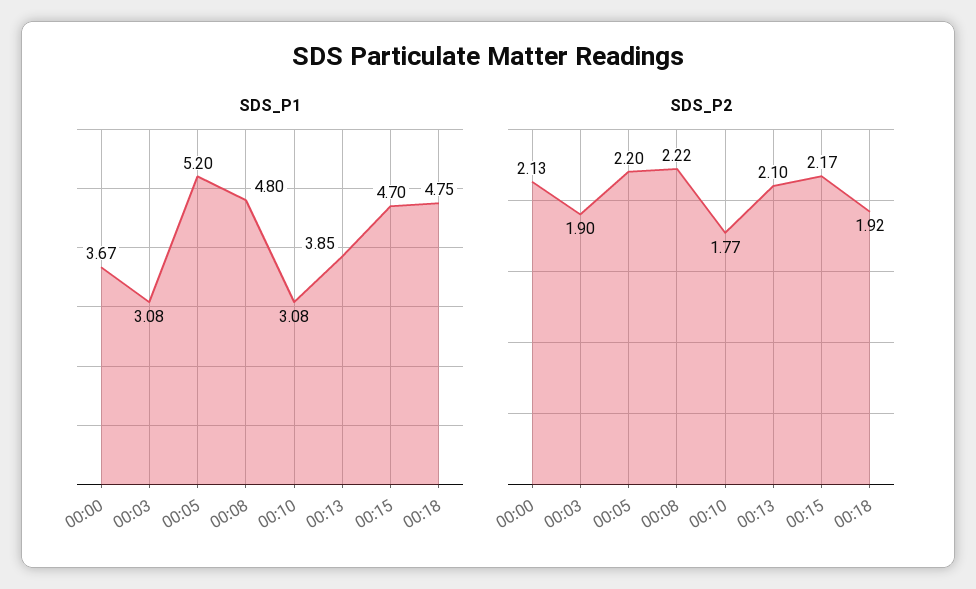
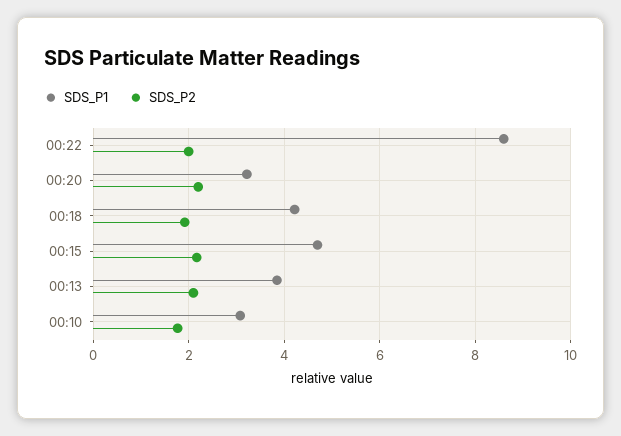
SDS_P1, 00:00: 3.67 -> none
SDS_P1, 00:03: 3.08 -> none
SDS_P1, 00:05: 5.2 -> none
SDS_P1, 00:08: 4.8 -> none
SDS_P1, 00:18: 4.75 -> 4.2
SDS_P2, 00:00: 2.13 -> none
SDS_P2, 00:03: 1.9 -> none
SDS_P2, 00:05: 2.2 -> none
SDS_P2, 00:08: 2.22 -> none
SDS_P1, 00:22: none -> 8.6
SDS_P2, 00:22: none -> 2
SDS_P1, 00:20: none -> 3.2
SDS_P2, 00:20: none -> 2.2

